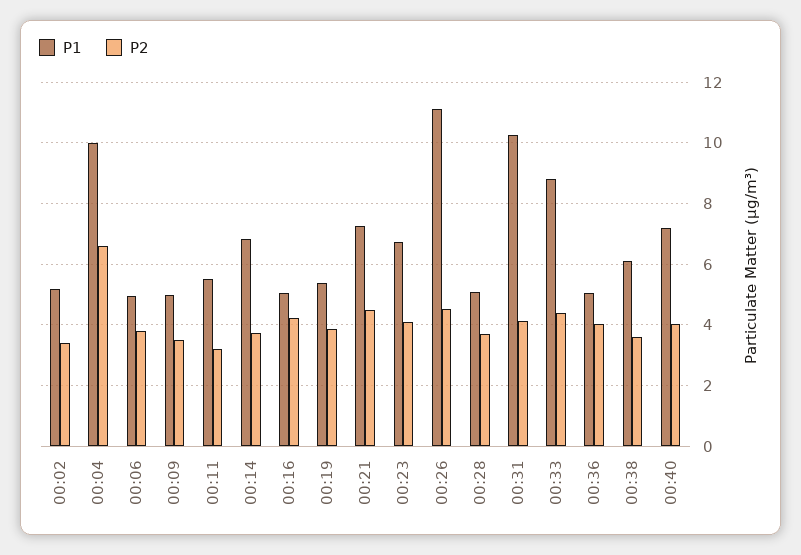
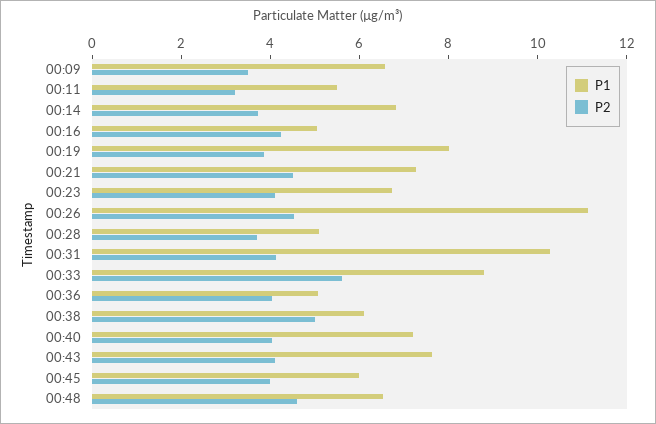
P1, 00:02: 5.2 -> none
P2, 00:02: 3.4 -> none
P1, 00:04: 10 -> none
P2, 00:04: 6.6 -> none
P1, 00:06: 5 -> none
P2, 00:06: 3.8 -> none
P1, 00:09: 5 -> 6.5
P1, 00:19: 5.4 -> 8
P2, 00:33: 4.4 -> 5.5
P2, 00:38: 3.6 -> 5
P1, 00:43: none -> 7.5
P2, 00:43: none -> 4
P1, 00:45: none -> 6
P2, 00:45: none -> 4
P1, 00:48: none -> 6.5
P2, 00:48: none -> 4.5

